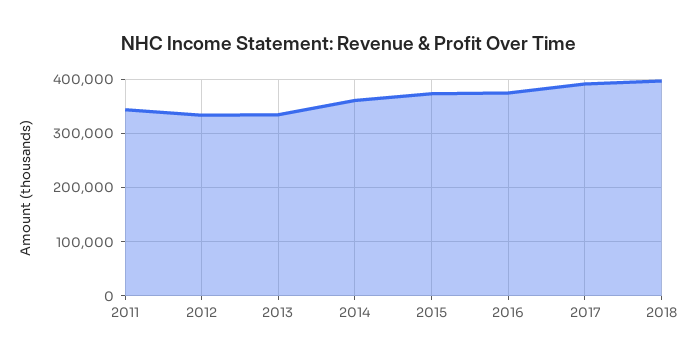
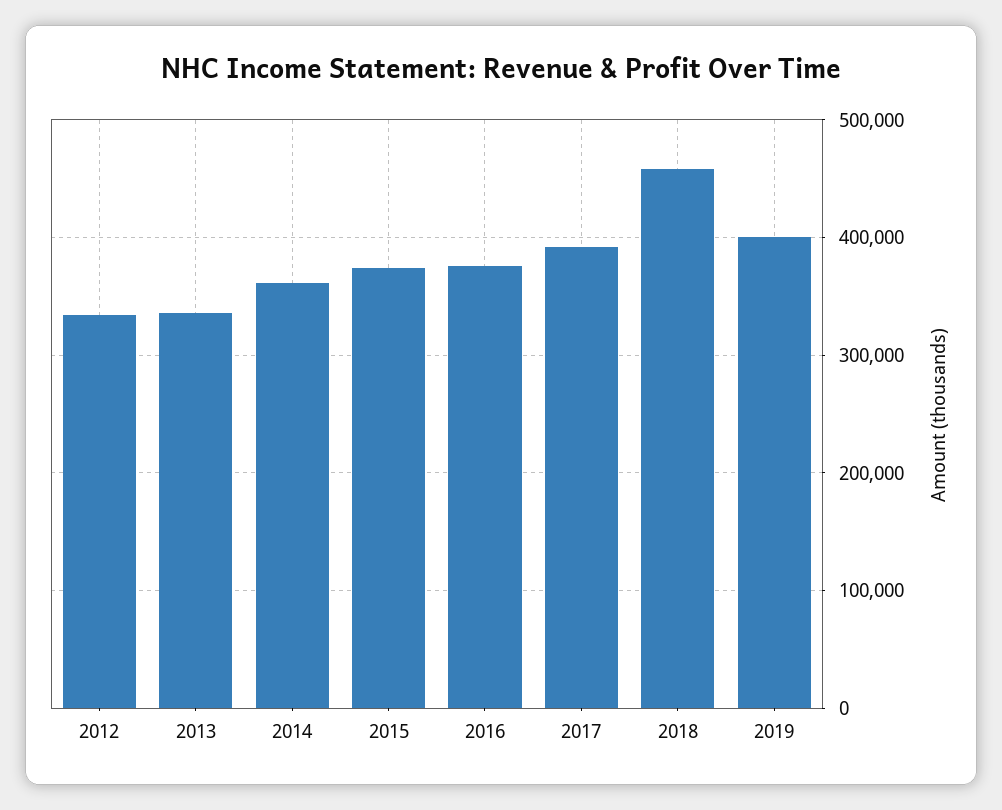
2011: 340000 -> none
2018: 400000 -> 460000
2019: none -> 400000

